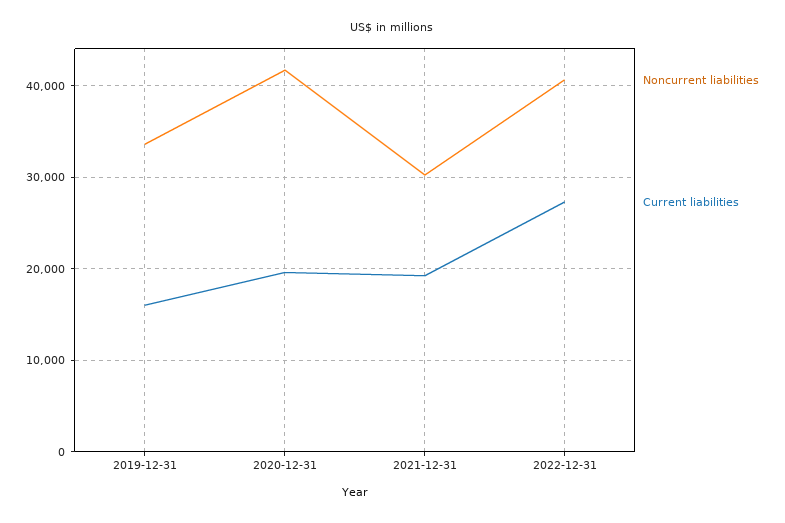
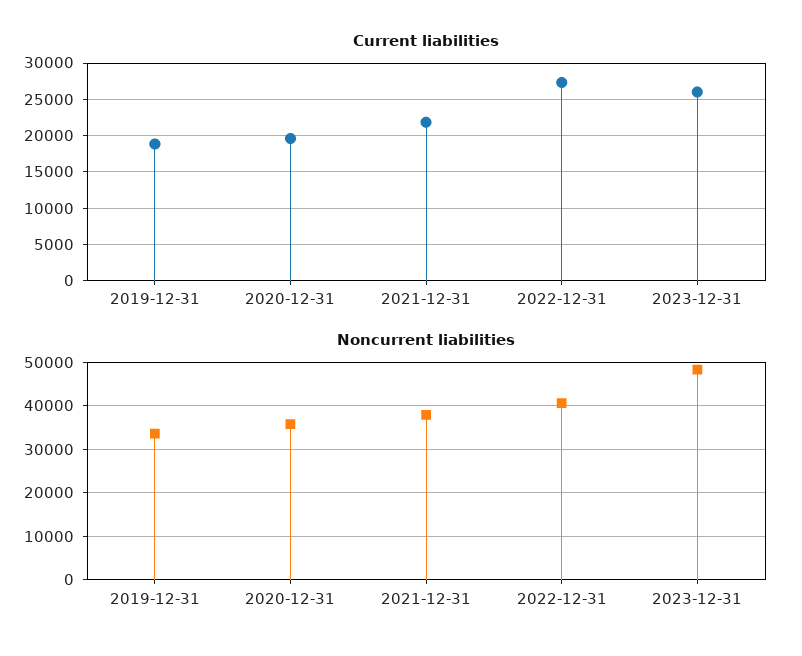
Current liabilities, 2019-12-31: 16000 -> 19000
Noncurrent liabilities, 2020-12-31: 42000 -> 36000
Noncurrent liabilities, 2021-12-31: 30000 -> 38000
Current liabilities, 2021-12-31: 19000 -> 22000
Current liabilities, 2023-12-31: none -> 26000
Noncurrent liabilities, 2023-12-31: none -> 48000

